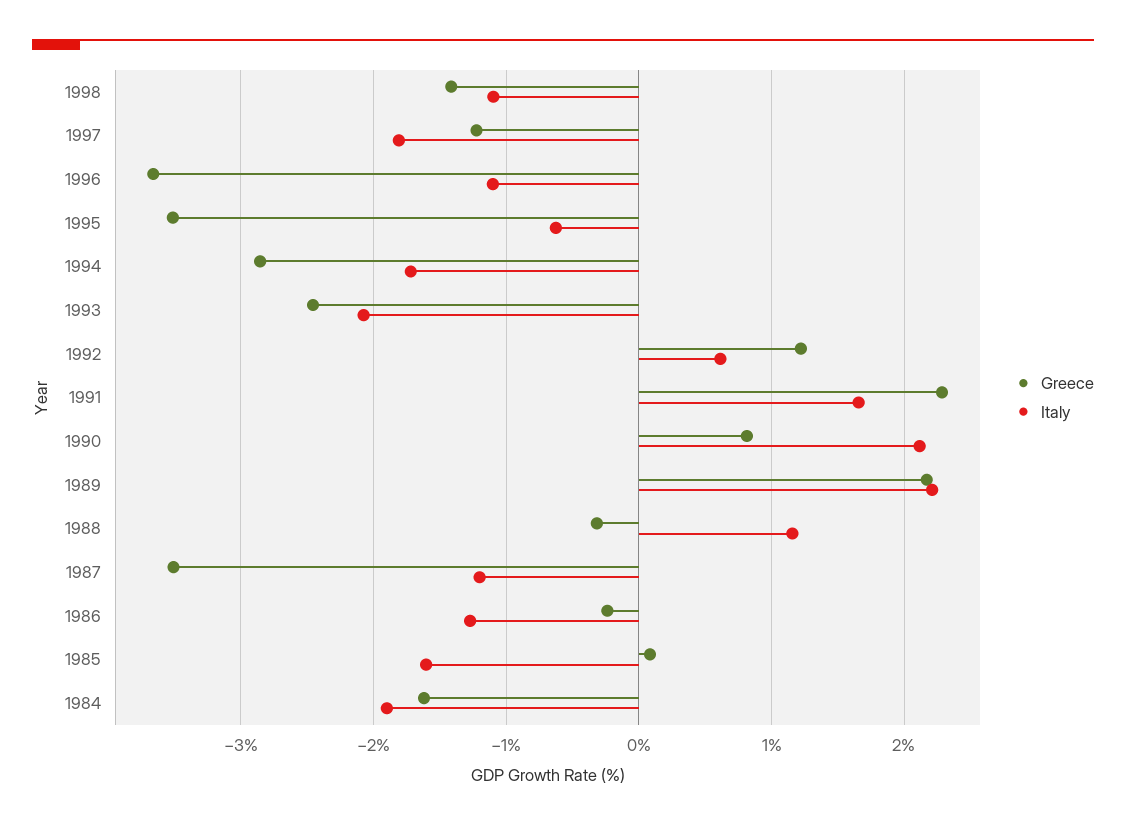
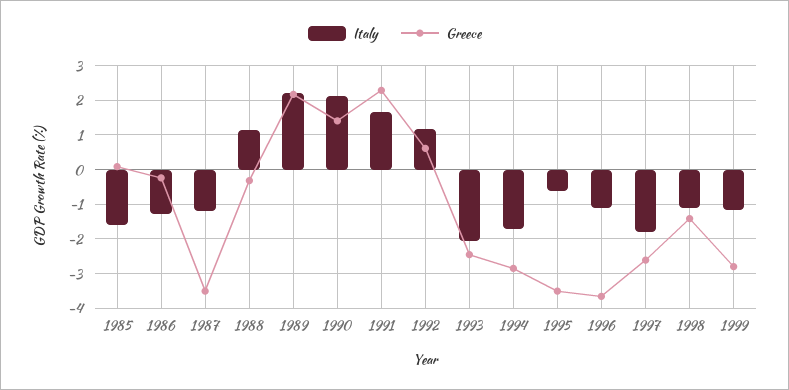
Greece, 1997: -1.2 -> -2.6
Greece, 1992: 1.2 -> 0.6
Italy, 1992: 0.6 -> 1.2
Greece, 1990: 0.8 -> 1.4
Greece, 1984: -1.6 -> none
Italy, 1984: -1.9 -> none
Italy, 1999: none -> -1.2
Greece, 1999: none -> -2.8

